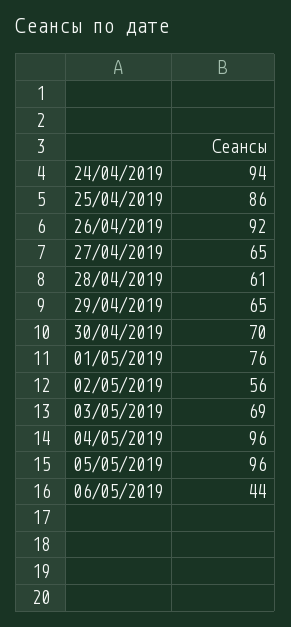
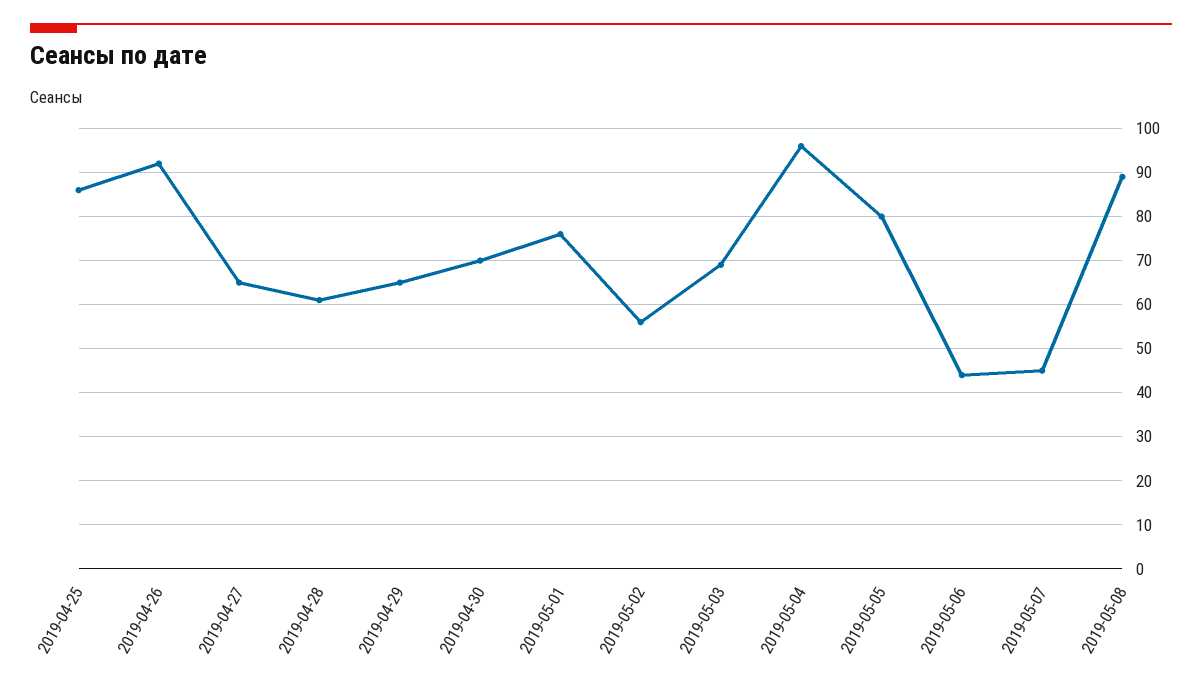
24/04/2019: 94 -> none
05/05/2019: 96 -> 80
2019-05-07: none -> 45
2019-05-08: none -> 90

